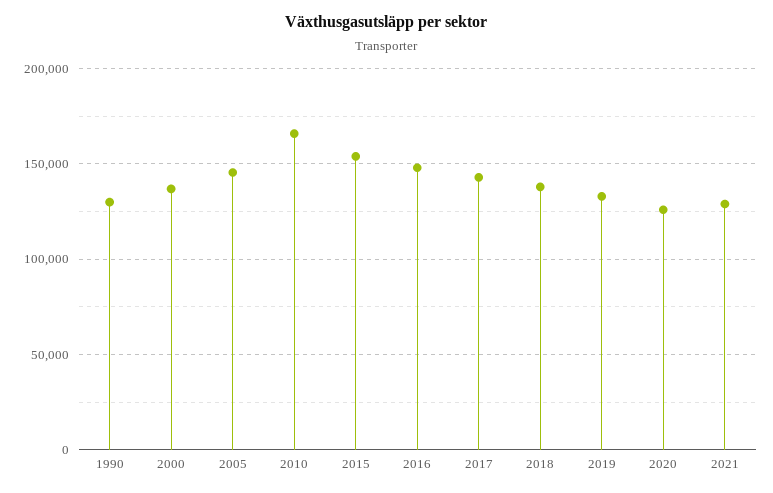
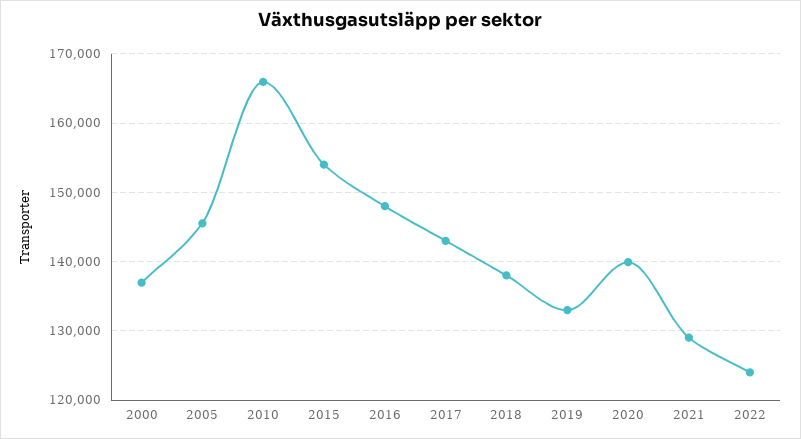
1990: 130000 -> none
2020: 125000 -> 140000
2022: none -> 124000

